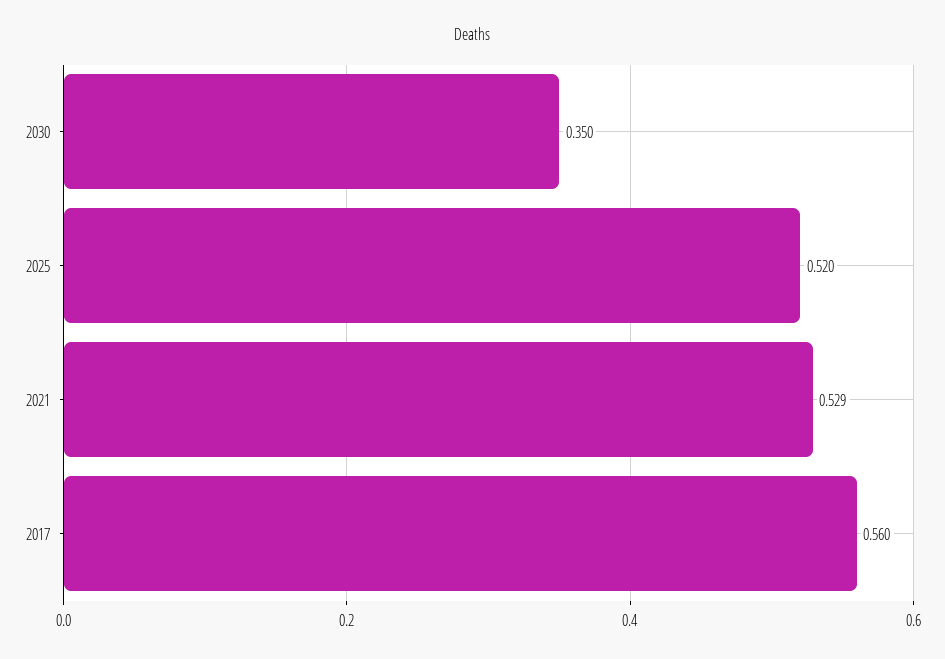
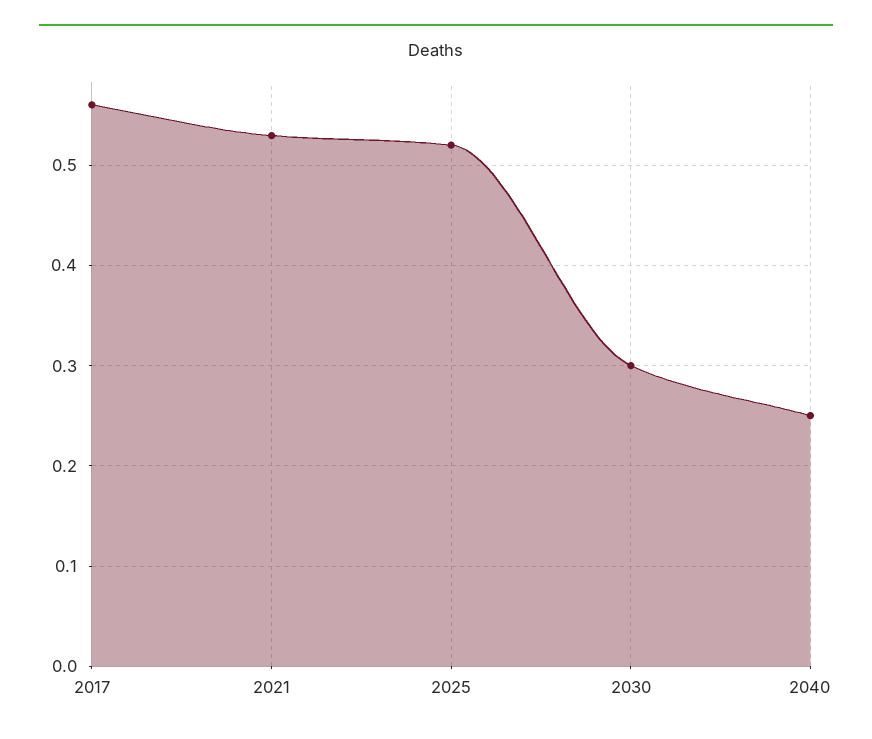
2030: 0.35 -> 0.3
2040: none -> 0.25

